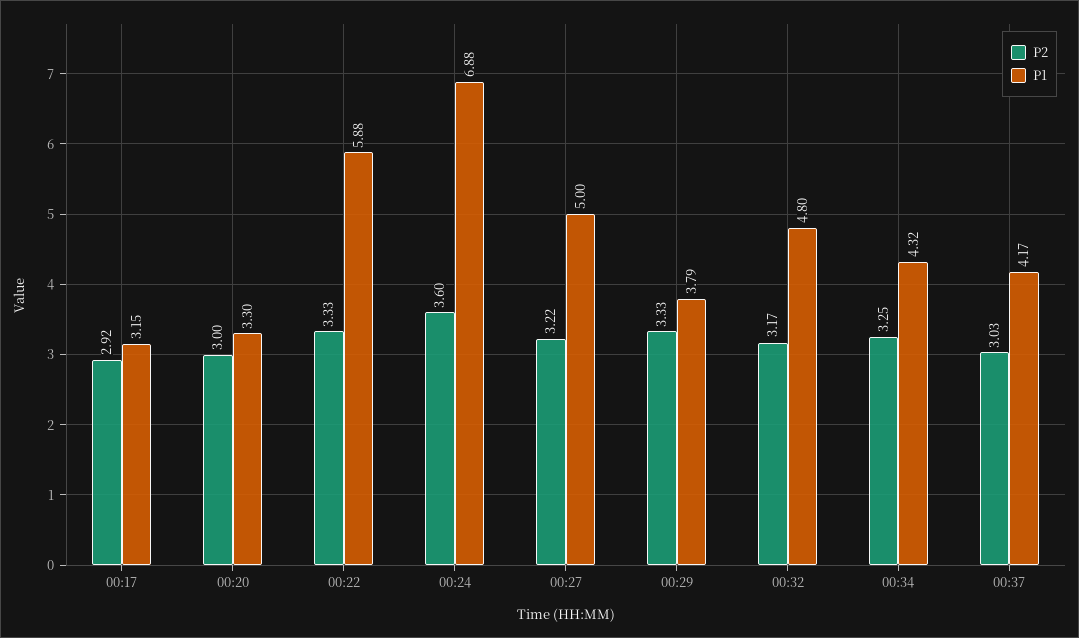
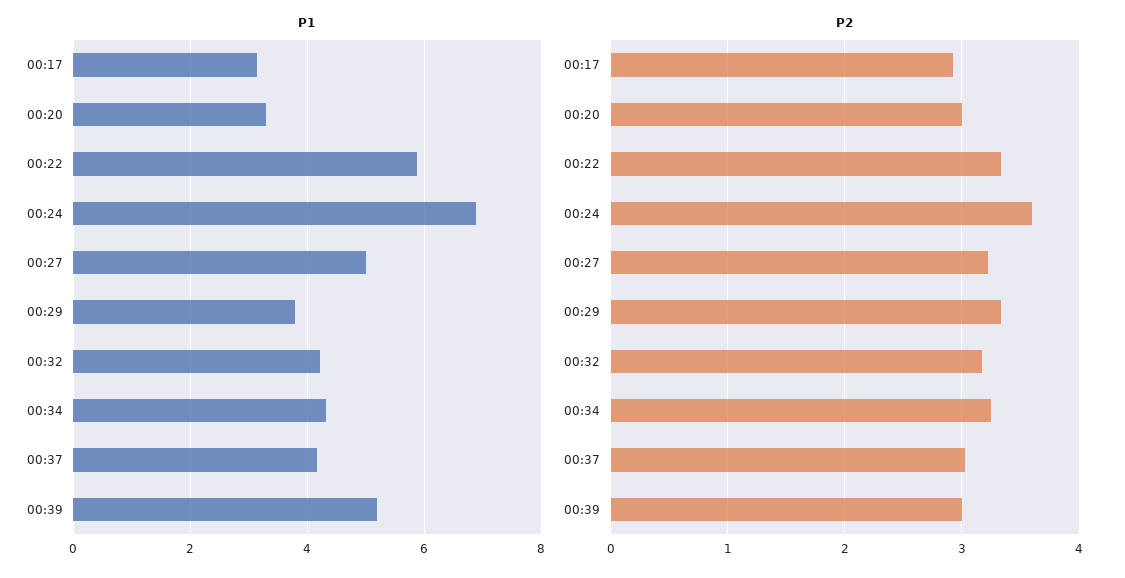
P1, 00:32: 4.8 -> 4.2
P1, 00:39: none -> 5.2
P2, 00:39: none -> 3

